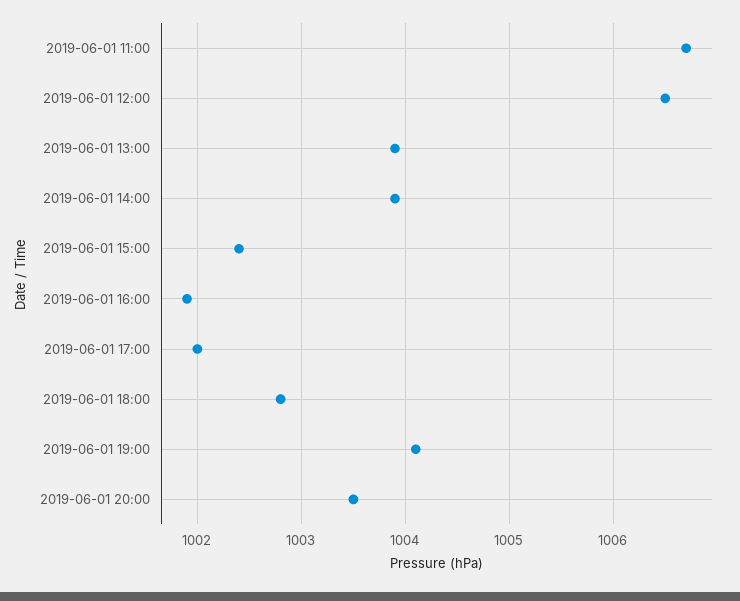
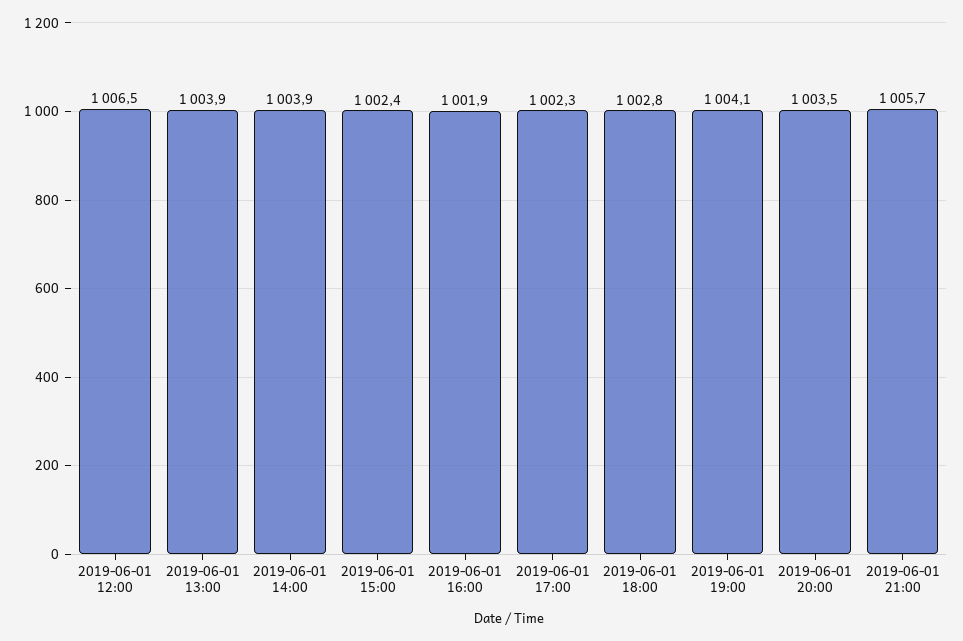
2019-06-01 11:00: 1006.7 -> none
2019-06-01 17:00: 1002 -> 1002.3
2019-06-01 21:00: none -> 1005.7

